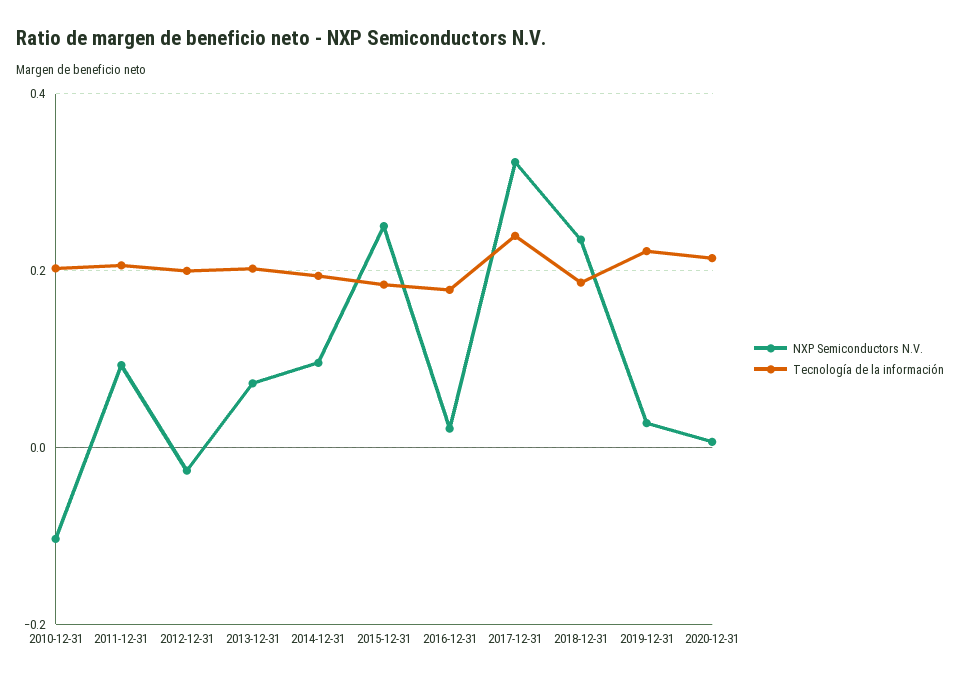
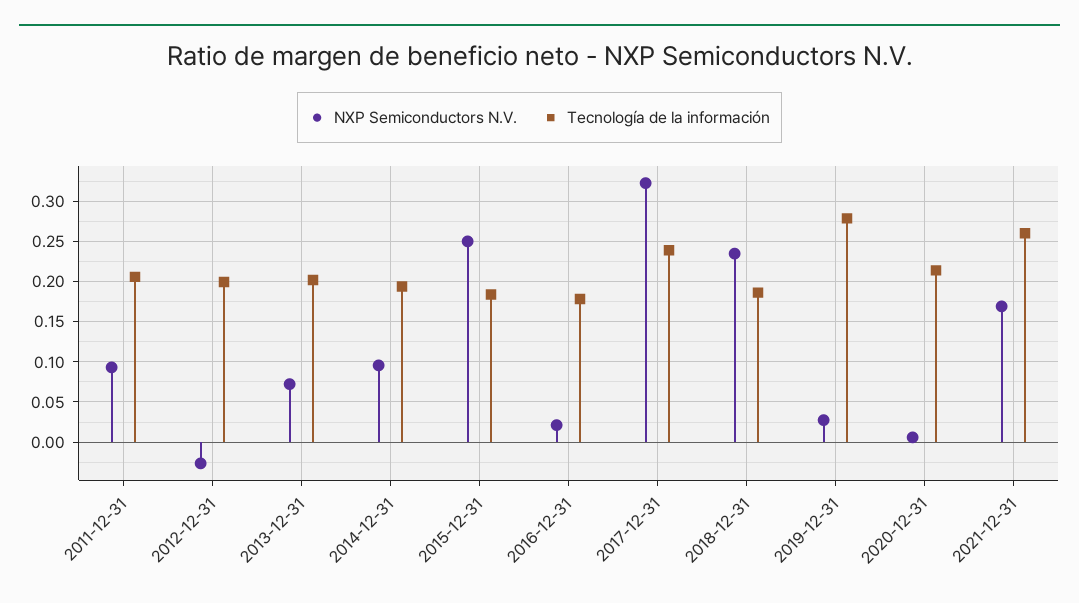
NXP Semiconductors N.V., 2010-12-31: -0.1 -> none
Tecnología de la información, 2010-12-31: 0.2 -> none
Tecnología de la información, 2019-12-31: 0.22 -> 0.28
NXP Semiconductors N.V., 2021-12-31: none -> 0.17
Tecnología de la información, 2021-12-31: none -> 0.26

